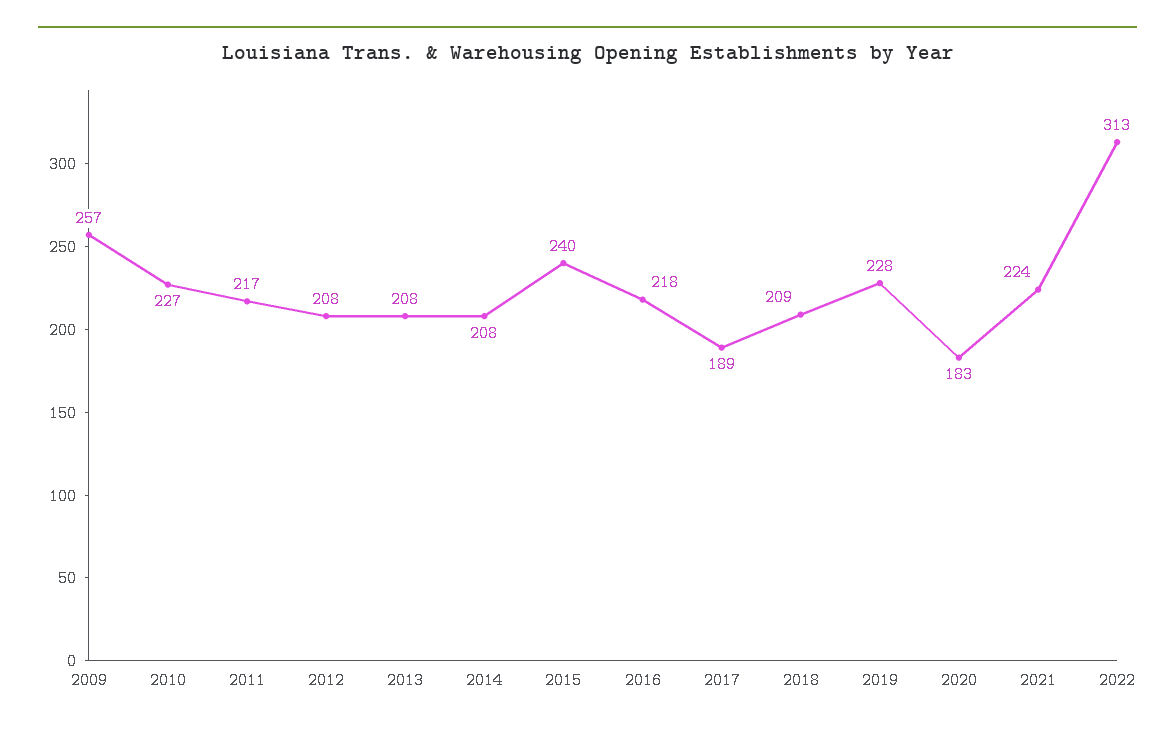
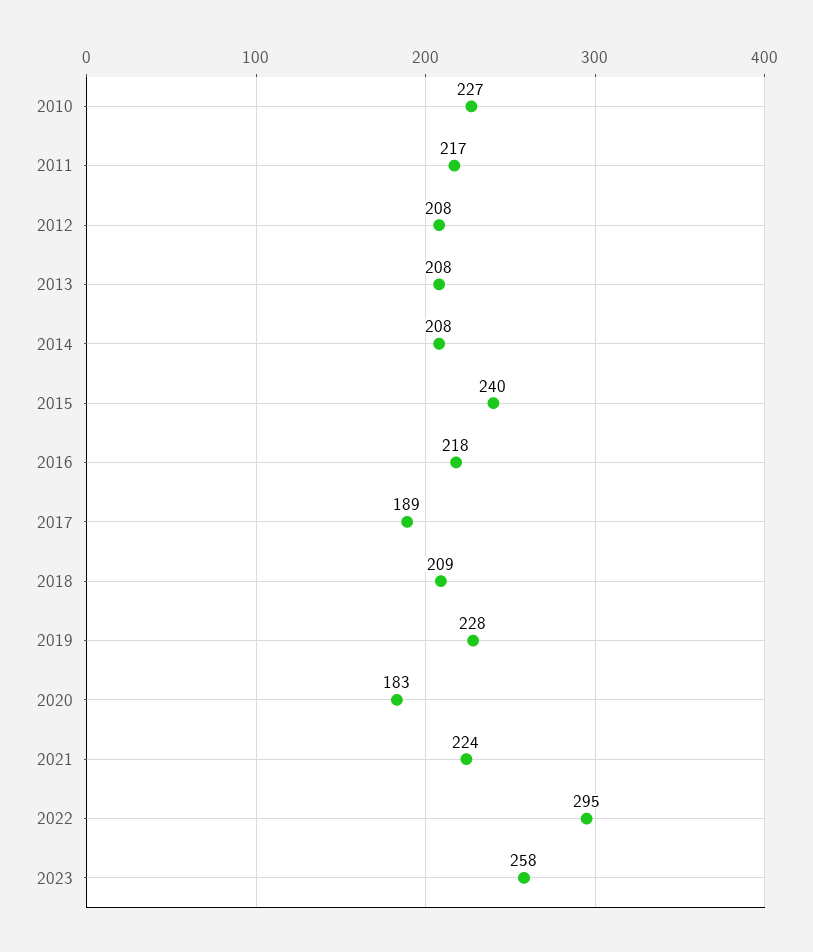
2009: 257 -> none
2022: 313 -> 295
2023: none -> 258

